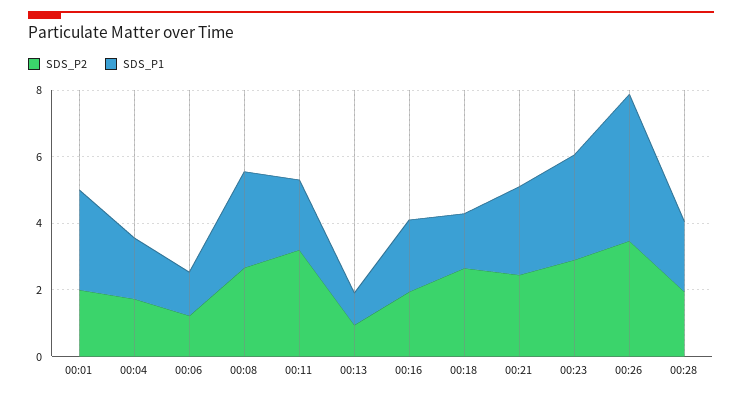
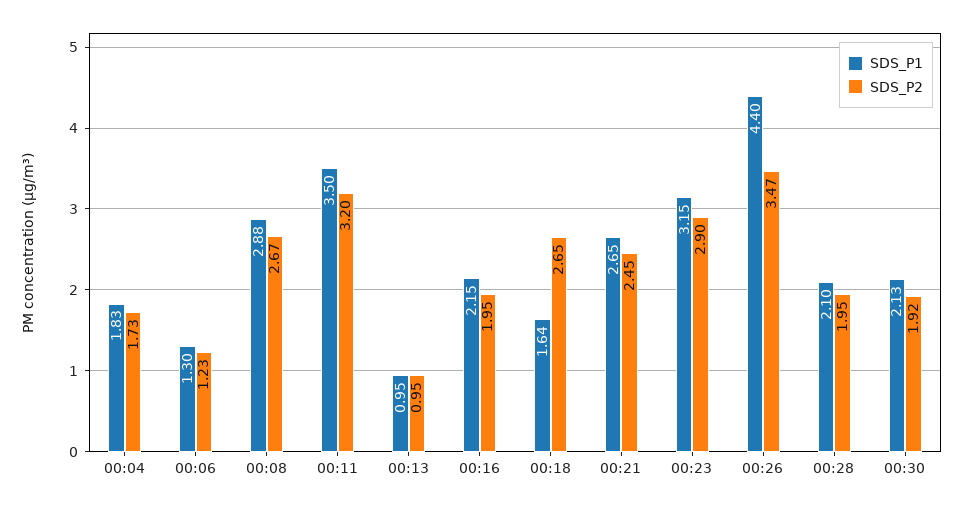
SDS_P2, 00:01: 2 -> none
SDS_P1, 00:01: 3 -> none
SDS_P1, 00:11: 2 -> 3.5
SDS_P1, 00:30: none -> 2.13
SDS_P2, 00:30: none -> 1.92

